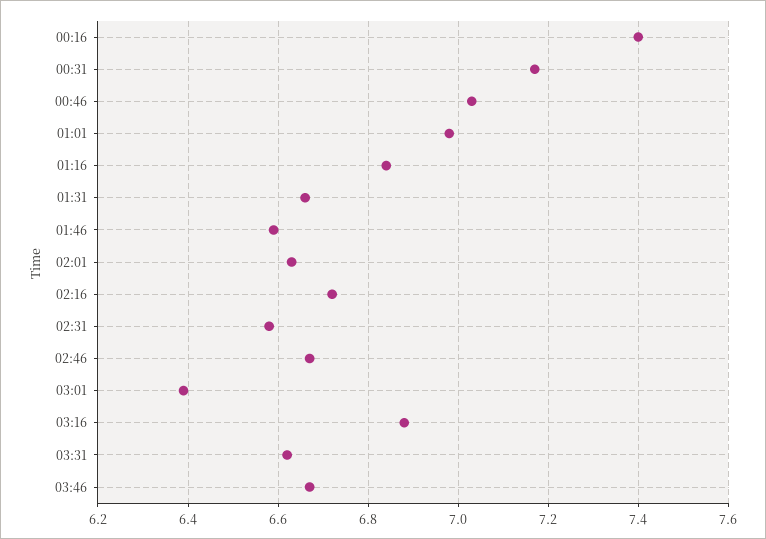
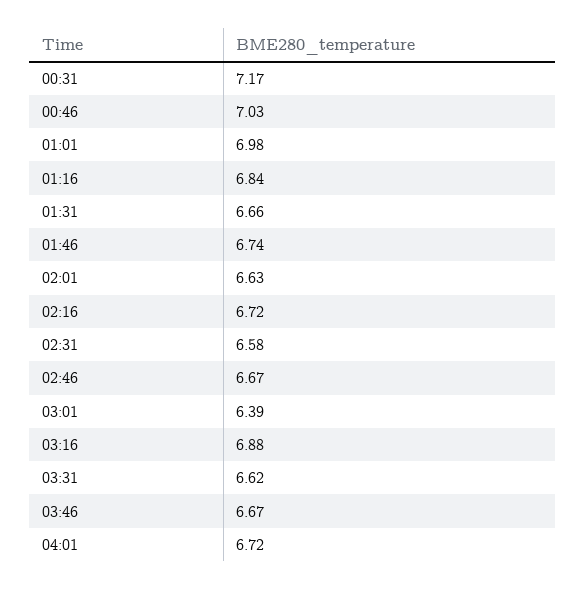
00:16: 7.4 -> none
01:46: 6.6 -> 6.74
04:01: none -> 6.72

